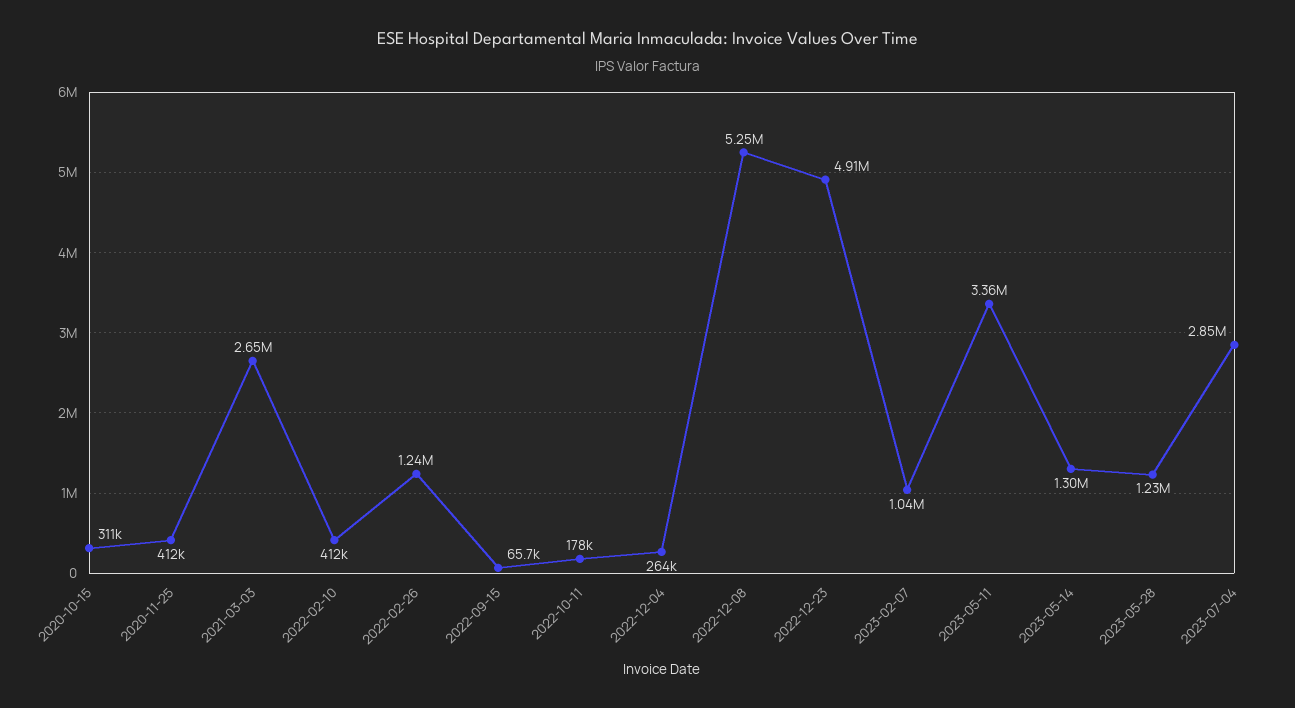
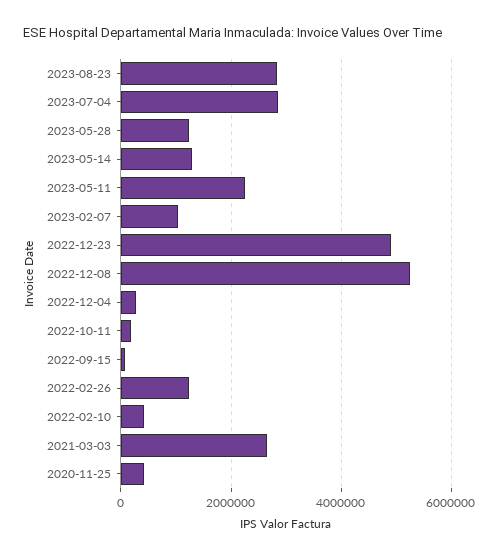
2020-10-15: 311000 -> none
2023-05-11: 3360000 -> 2200000
2023-08-23: none -> 2800000

